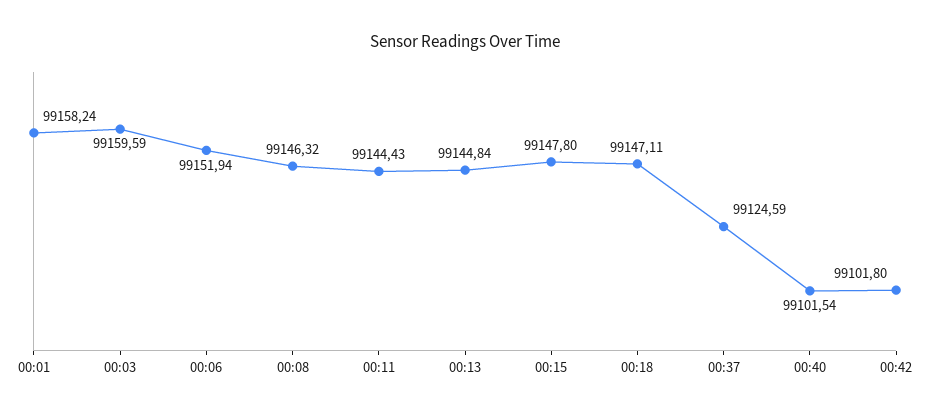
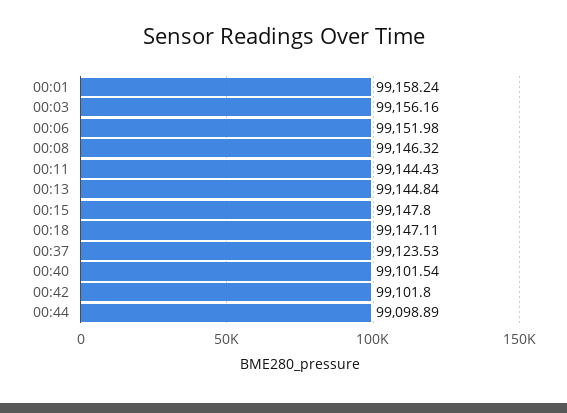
00:03: 99159.59 -> 99156.16
00:06: 99151.94 -> 99151.98
00:37: 99124.59 -> 99123.53
00:44: none -> 99098.89

